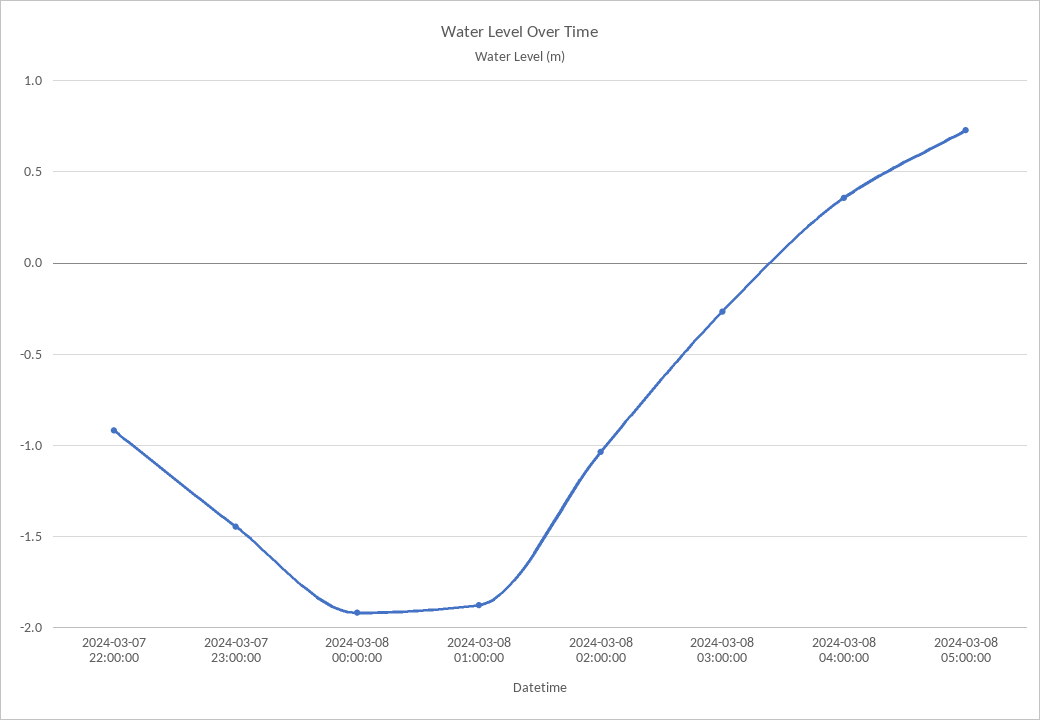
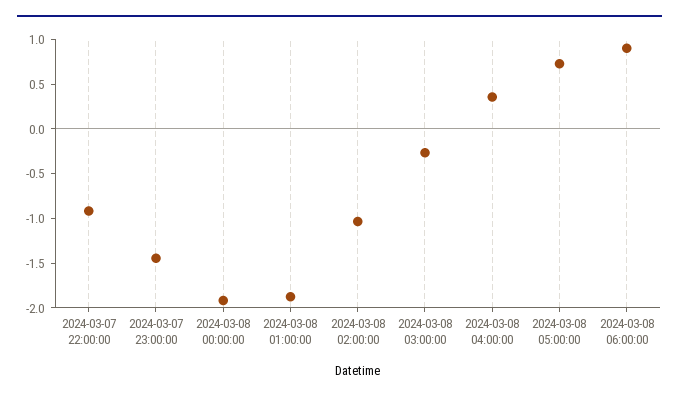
2024-03-08 06:00:00: none -> 0.9

